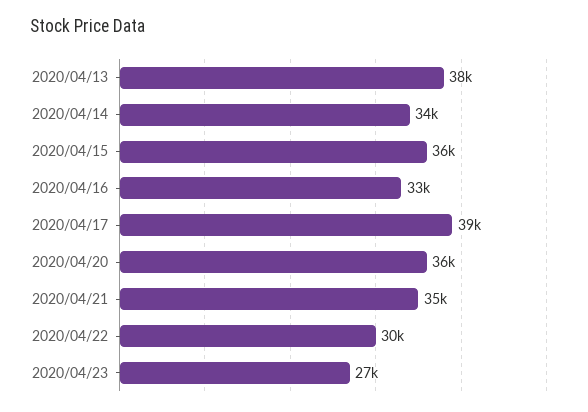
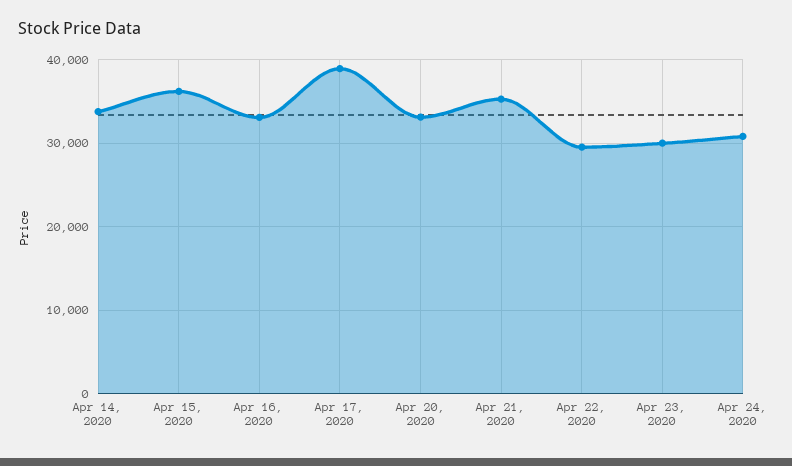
2020/04/13: 38000 -> none
2020/04/20: 36000 -> 33000
2020/04/23: 27000 -> 30000
Apr 24, 2020: none -> 31000

